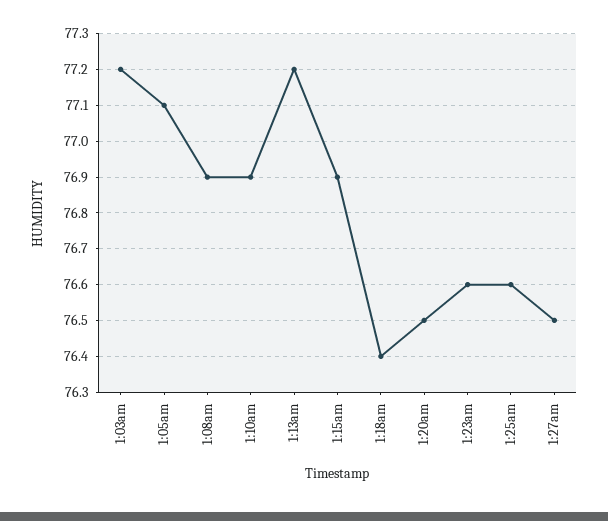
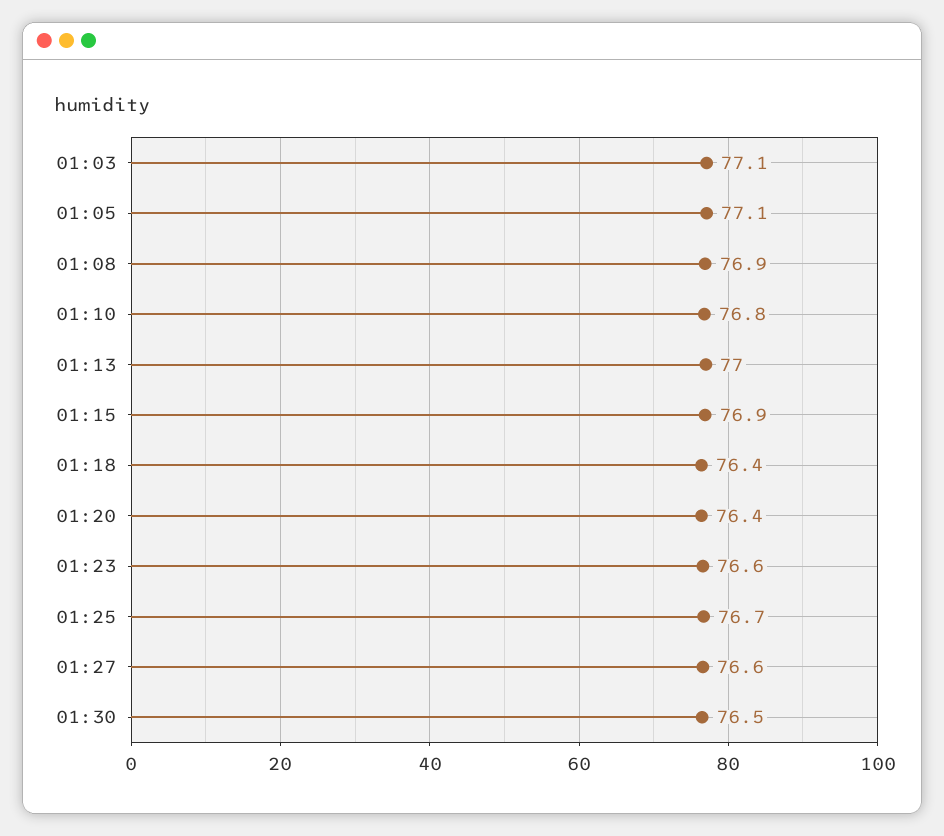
1:03am: 77.2 -> 77.1
1:10am: 76.9 -> 76.8
1:13am: 77.2 -> 77
1:20am: 76.5 -> 76.4
1:25am: 76.6 -> 76.7
1:27am: 76.5 -> 76.6
01:30: none -> 76.5

